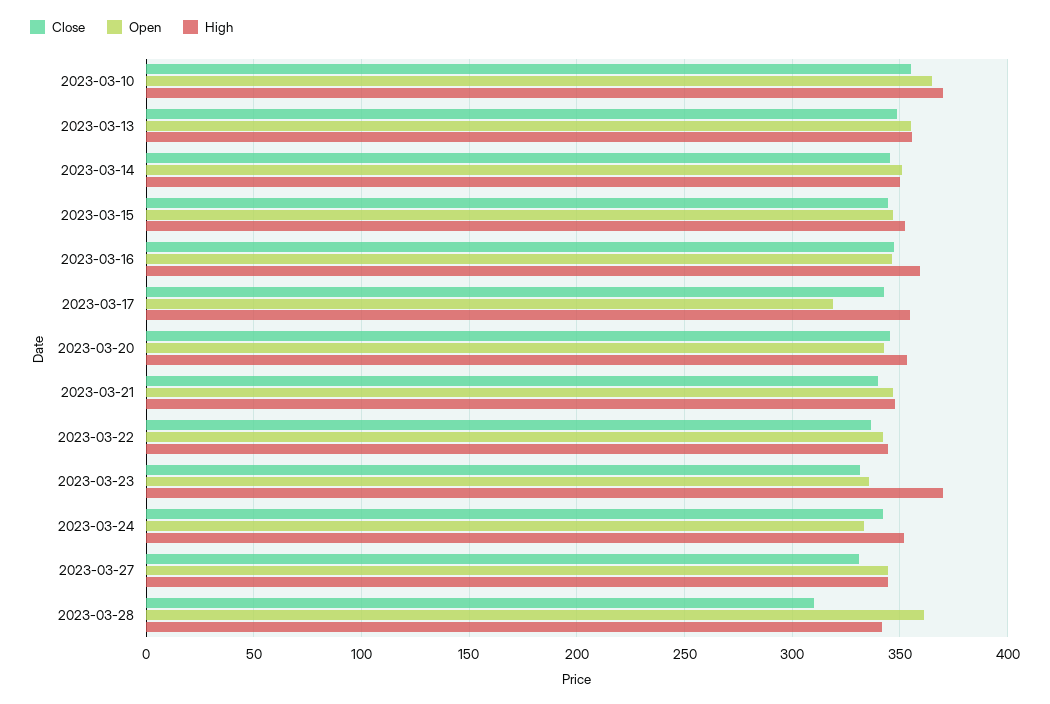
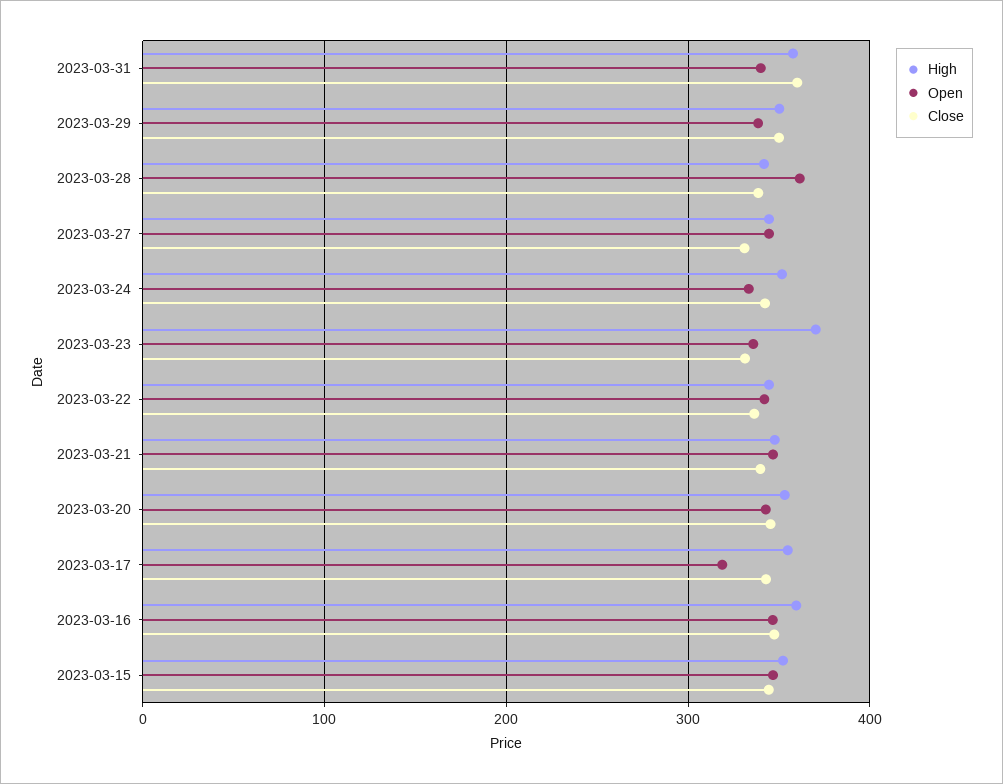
Close, 2023-03-10: 355 -> none
Open, 2023-03-10: 365 -> none
High, 2023-03-10: 370 -> none
Close, 2023-03-13: 350 -> none
Open, 2023-03-13: 355 -> none
High, 2023-03-13: 355 -> none
Close, 2023-03-14: 345 -> none
Open, 2023-03-14: 350 -> none
High, 2023-03-14: 350 -> none
Close, 2023-03-28: 310 -> 340
High, 2023-03-31: none -> 360
Open, 2023-03-31: none -> 340
Close, 2023-03-31: none -> 360
High, 2023-03-29: none -> 350
Open, 2023-03-29: none -> 340
Close, 2023-03-29: none -> 350

